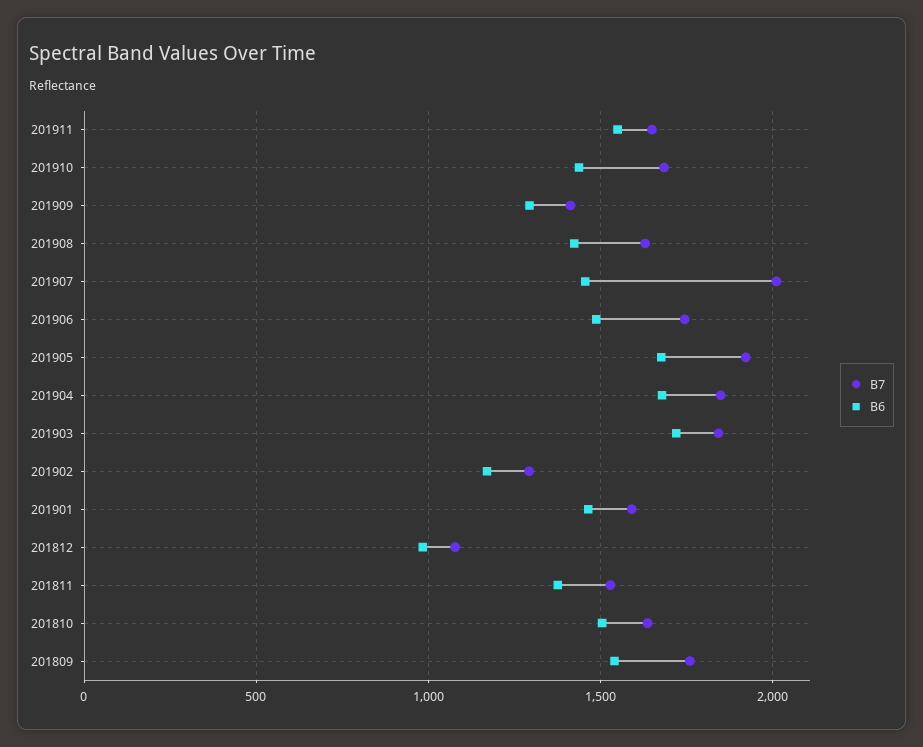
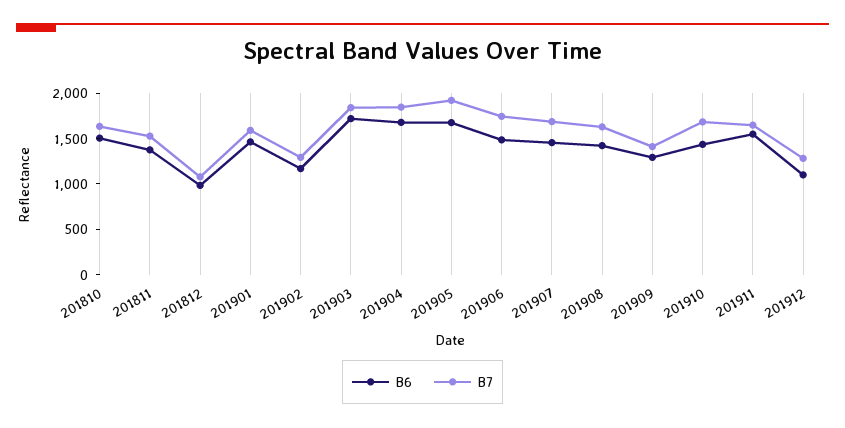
B7, 201907: 2000 -> 1700
B7, 201809: 1750 -> none
B6, 201809: 1550 -> none
B6, 201912: none -> 1100
B7, 201912: none -> 1300

